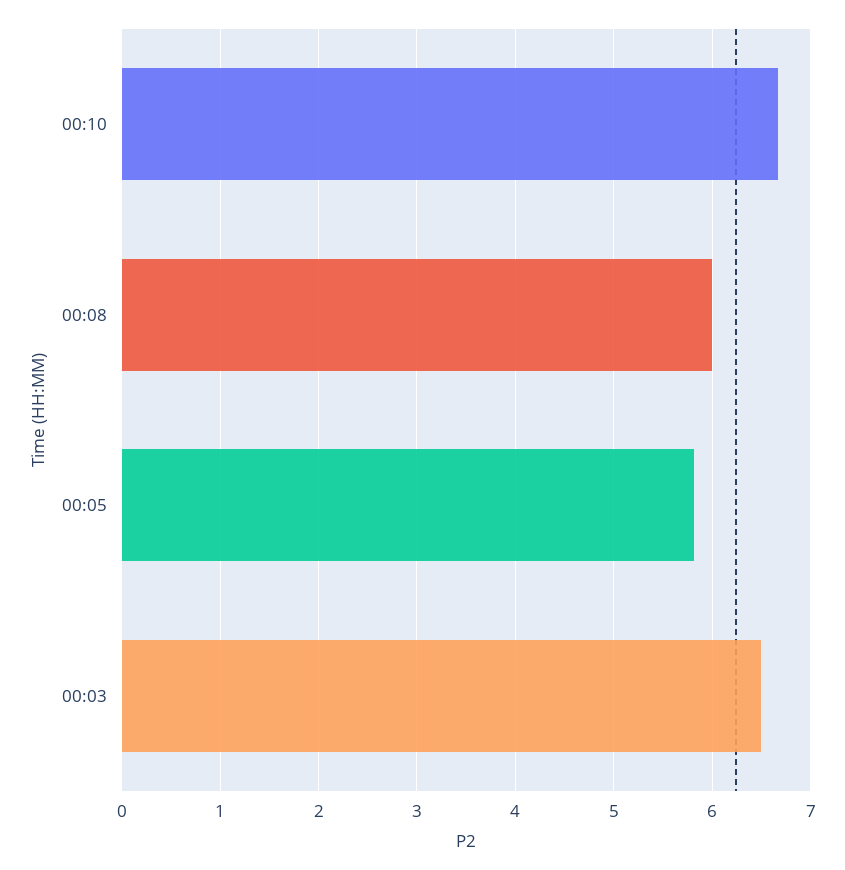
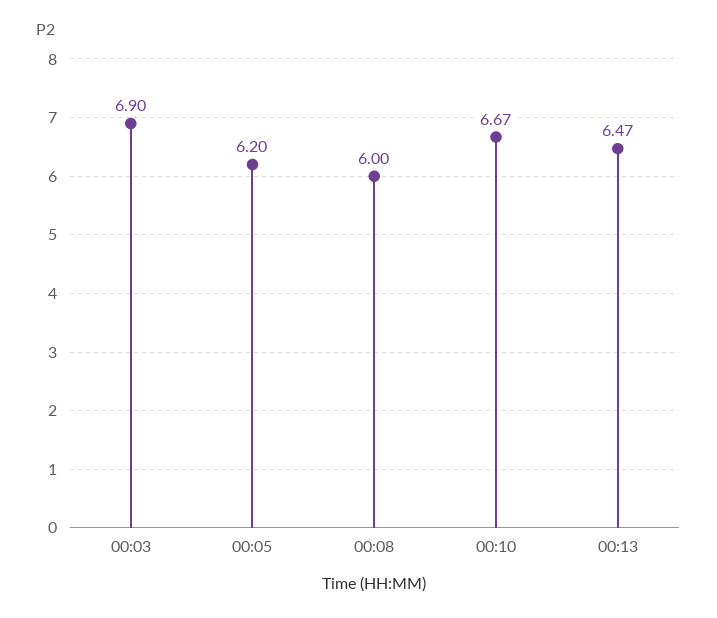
00:05: 5.8 -> 6.2
00:03: 6.5 -> 6.9
00:13: none -> 6.47

